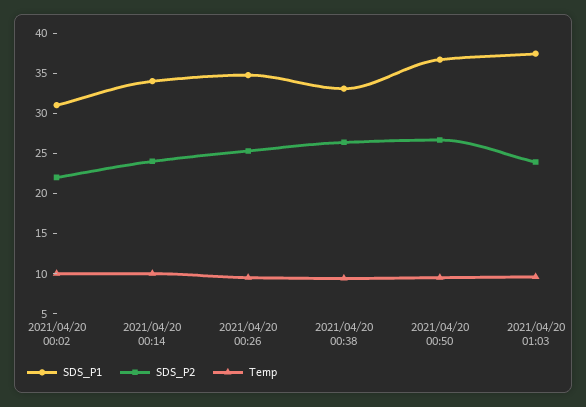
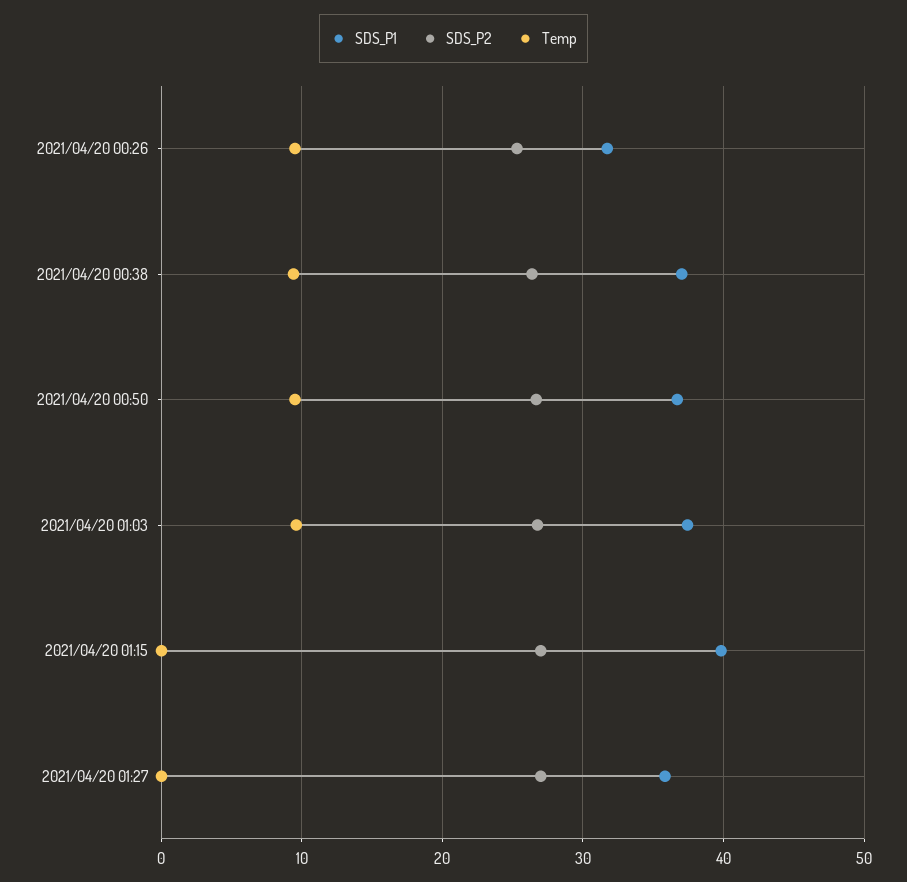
SDS_P1, 2021/04/20 00:02: 31 -> none
SDS_P2, 2021/04/20 00:02: 22 -> none
Temp, 2021/04/20 00:02: 10 -> none
SDS_P1, 2021/04/20 00:14: 34 -> none
SDS_P2, 2021/04/20 00:14: 24 -> none
Temp, 2021/04/20 00:14: 10 -> none
SDS_P1, 2021/04/20 00:26: 35 -> 32
SDS_P1, 2021/04/20 00:38: 33 -> 37
SDS_P2, 2021/04/20 01:03: 24 -> 27
SDS_P1, 2021/04/20 01:15: none -> 40
SDS_P2, 2021/04/20 01:15: none -> 27
Temp, 2021/04/20 01:15: none -> 0
SDS_P1, 2021/04/20 01:27: none -> 36
SDS_P2, 2021/04/20 01:27: none -> 27
Temp, 2021/04/20 01:27: none -> 0

